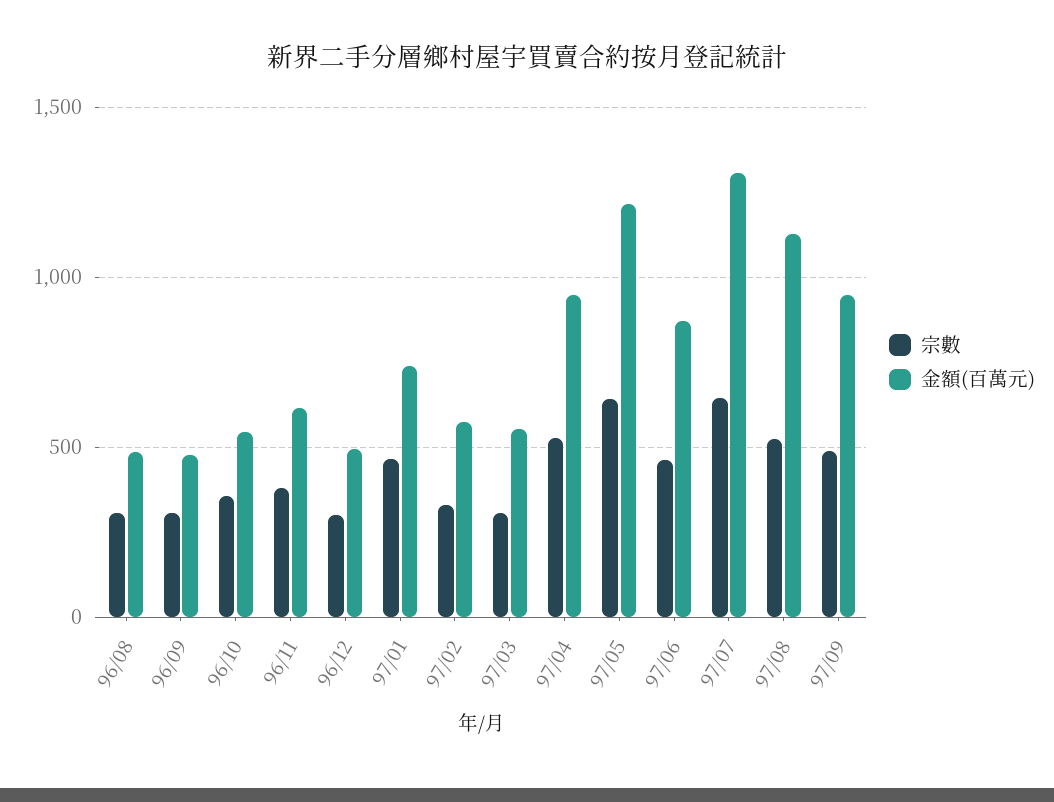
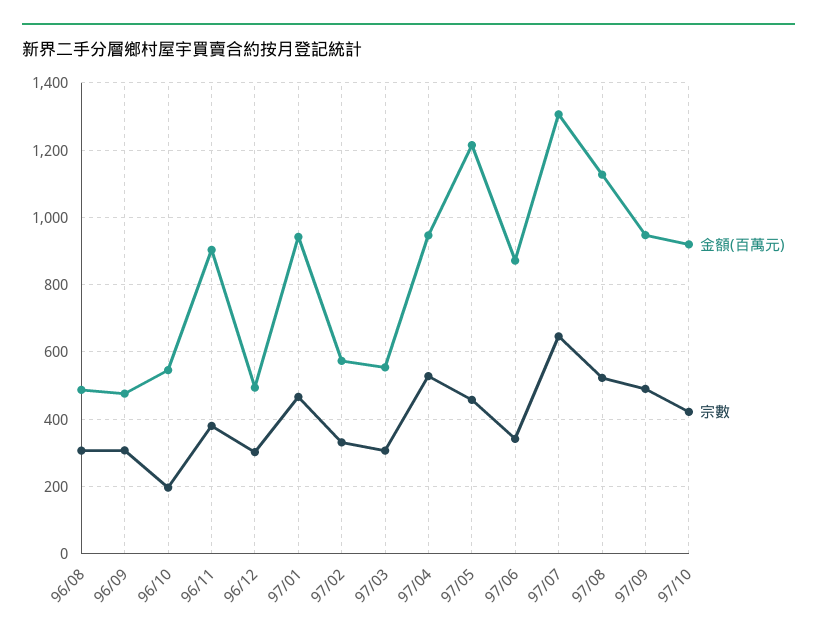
宗數, 96/10: 350 -> 200
金額(百萬元), 96/11: 600 -> 900
金額(百萬元), 97/01: 750 -> 940
宗數, 97/05: 650 -> 460
宗數, 97/06: 450 -> 340
金額(百萬元), 97/10: none -> 920
宗數, 97/10: none -> 420

